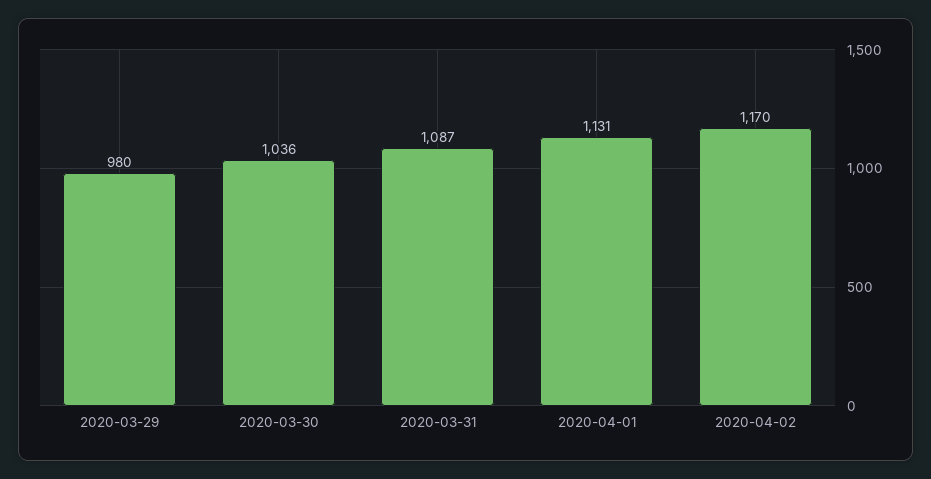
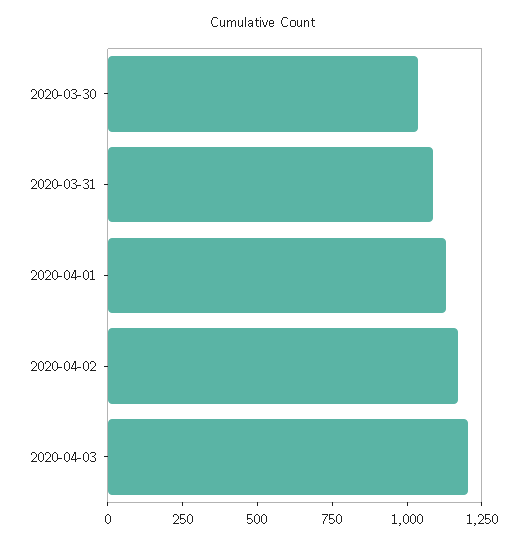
2020-03-29: 980 -> none
2020-04-03: none -> 1200

